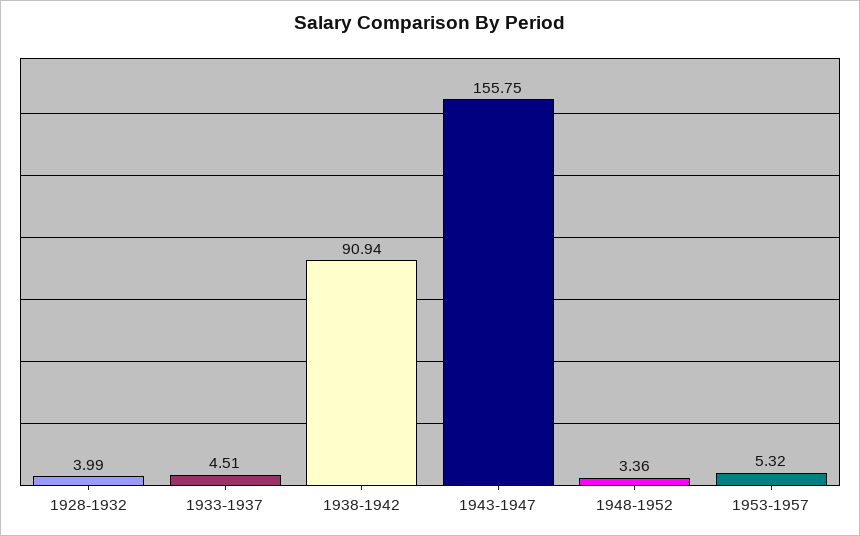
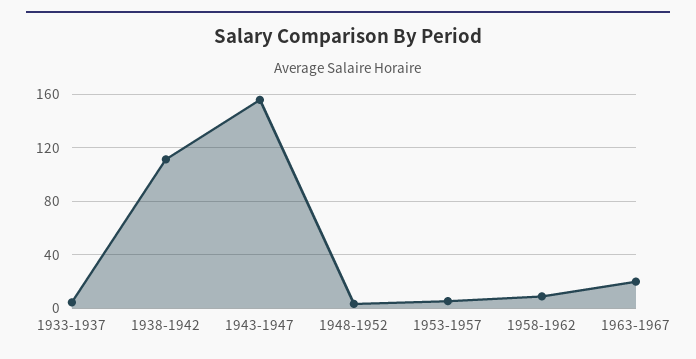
1928-1932: 3.99 -> none
1938-1942: 90.94 -> 110
1958-1962: none -> 10
1963-1967: none -> 20

